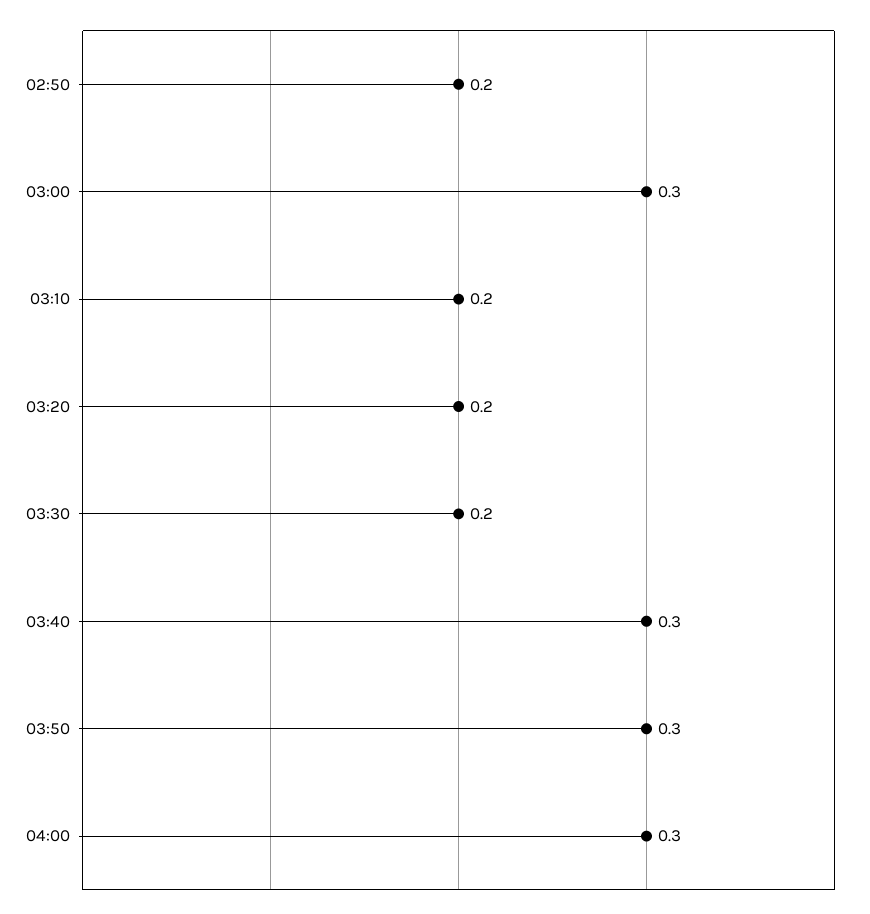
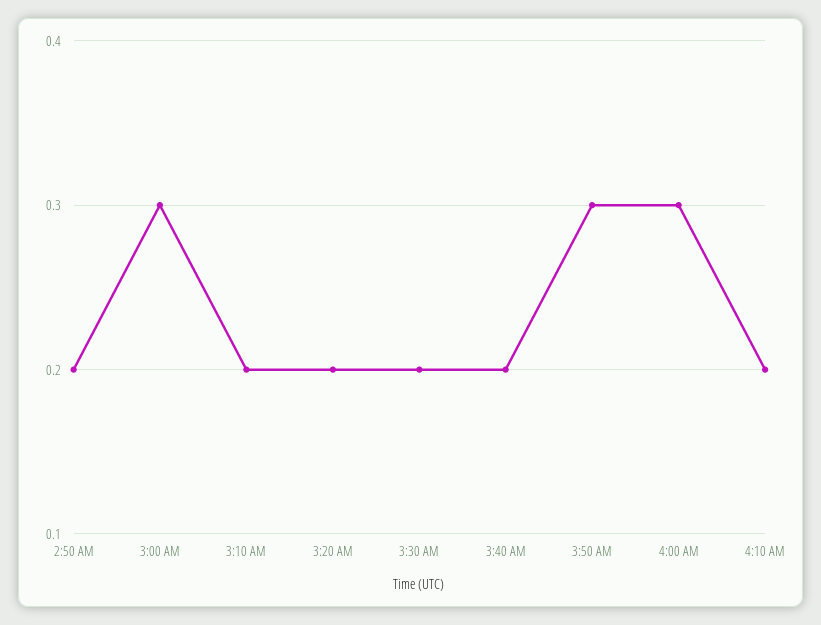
03:40: 0.3 -> 0.2
4:10 AM: none -> 0.2

